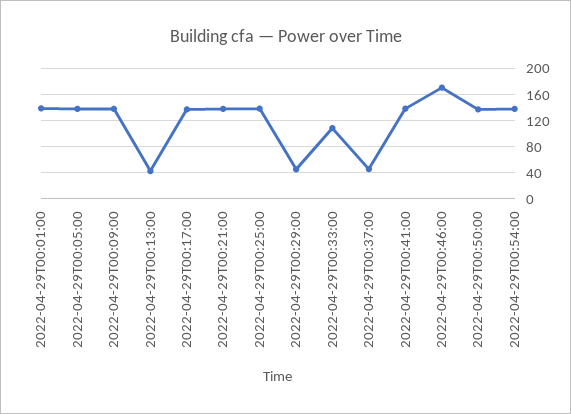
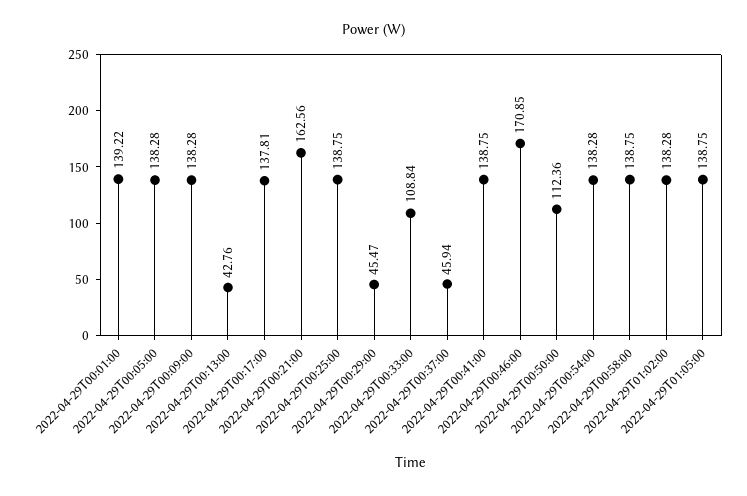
2022-04-29T00:21:00: 140 -> 162.56
2022-04-29T00:50:00: 140 -> 112.36
2022-04-29T00:58:00: none -> 138.75
2022-04-29T01:02:00: none -> 138.28
2022-04-29T01:05:00: none -> 138.75

